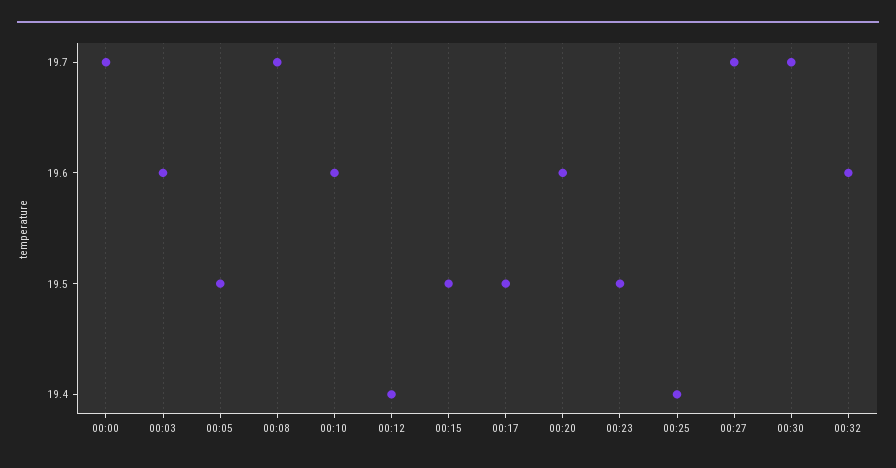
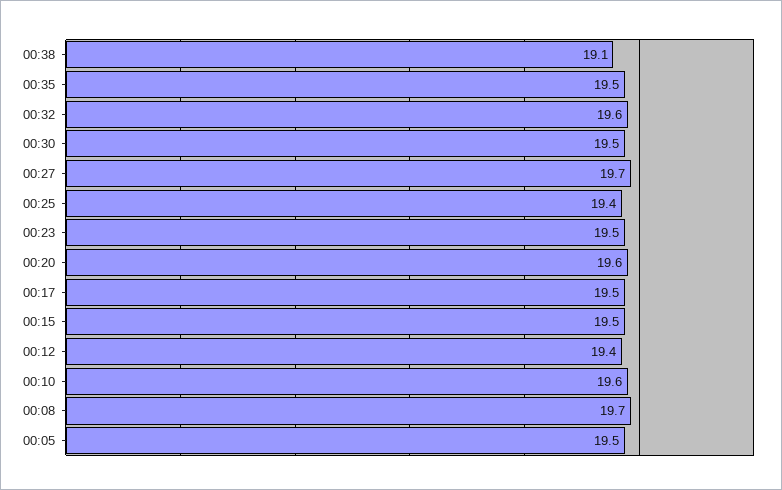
00:00: 19.7 -> none
00:03: 19.6 -> none
00:30: 19.7 -> 19.5
00:38: none -> 19.1
00:35: none -> 19.5

